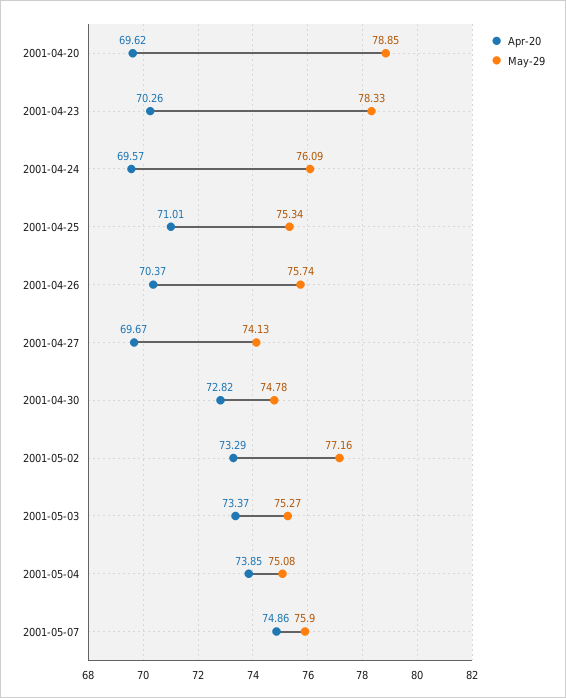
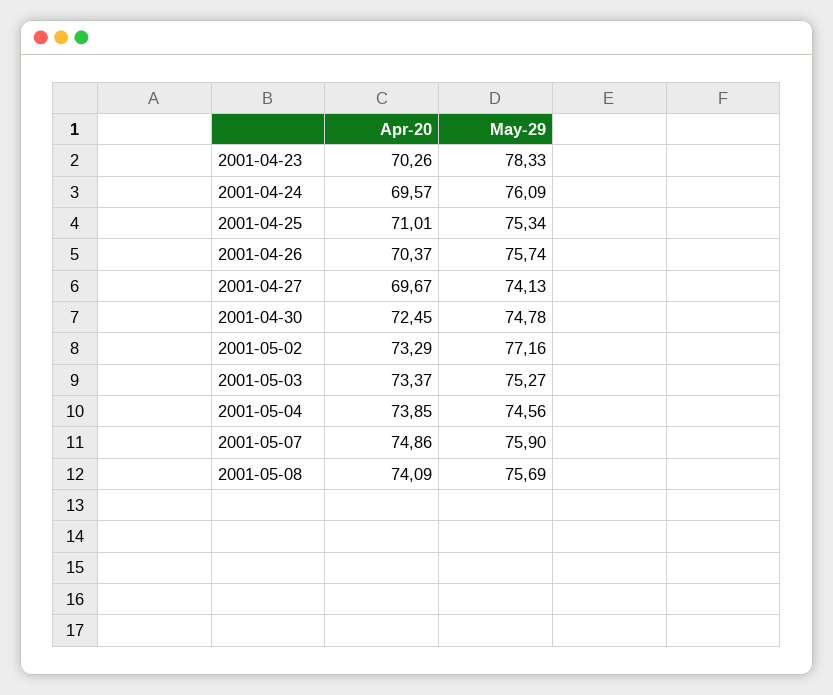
Apr-20, 2001-04-20: 69.62 -> none
May-29, 2001-04-20: 78.85 -> none
Apr-20, 2001-04-30: 72.82 -> 72.45
May-29, 2001-05-04: 75.08 -> 74.56
Apr-20, 2001-05-08: none -> 74.09
May-29, 2001-05-08: none -> 75.69

